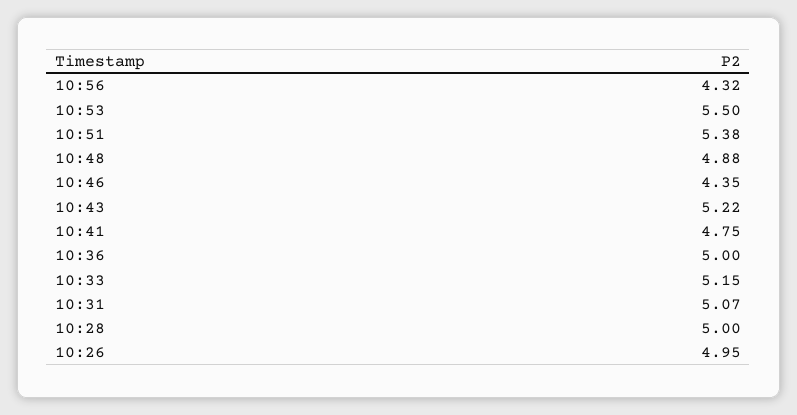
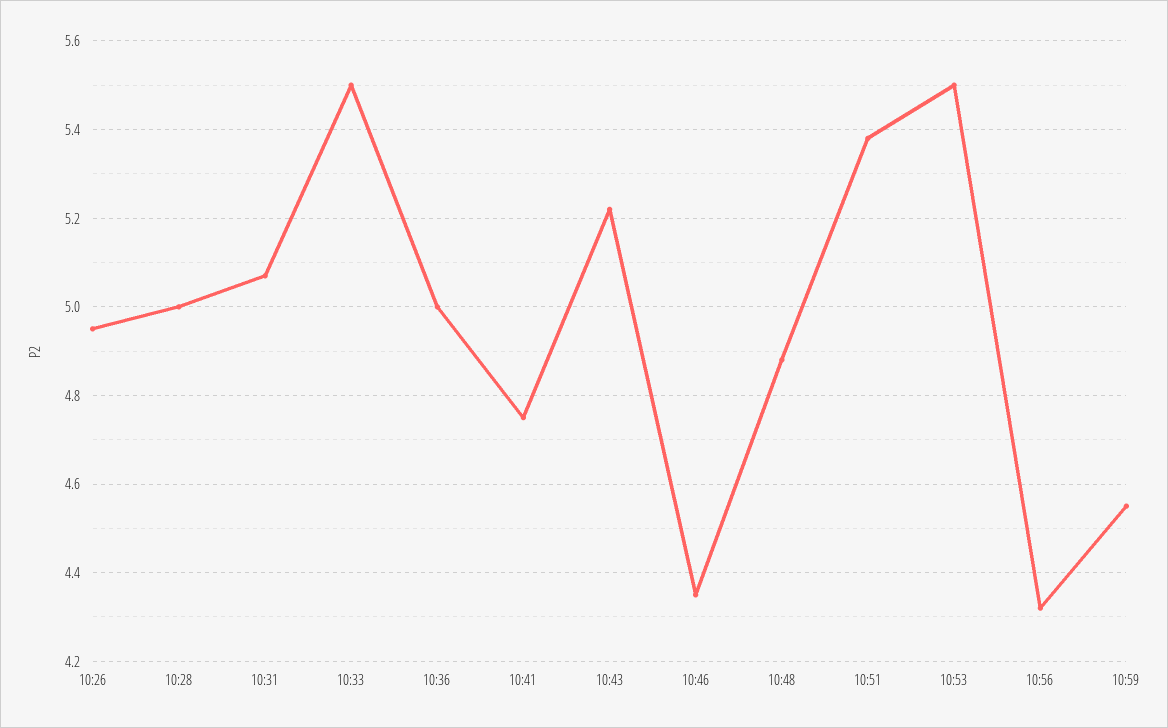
10:33: 5.15 -> 5.5
10:59: none -> 4.55

